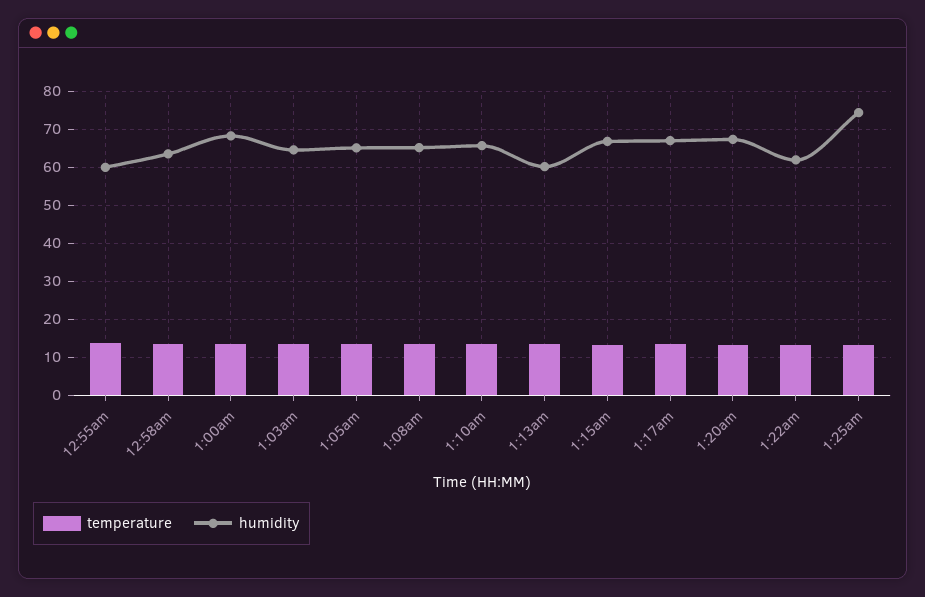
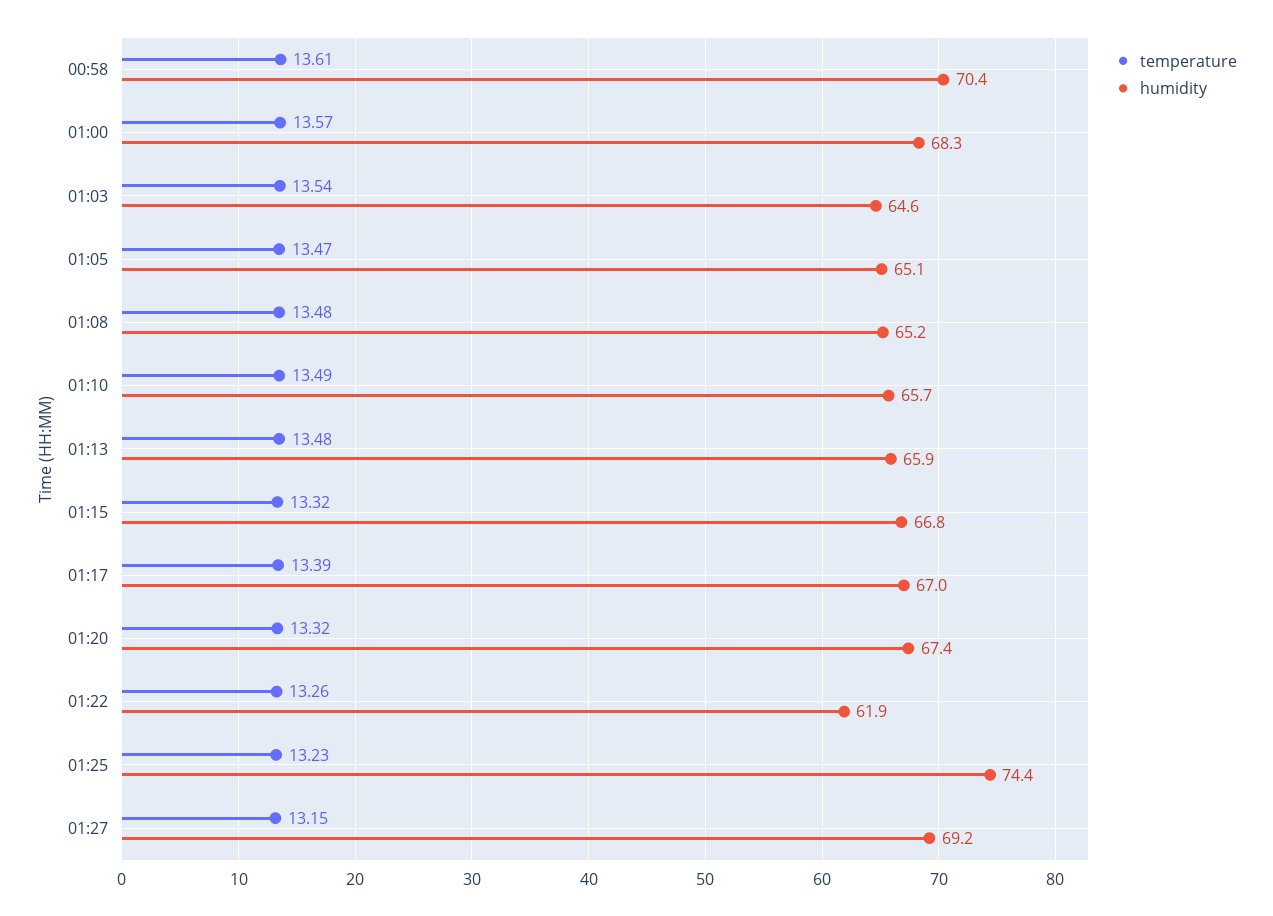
temperature, 12:55am: 14 -> none
humidity, 12:55am: 60 -> none
humidity, 12:58am: 64 -> 70.4
humidity, 1:13am: 60 -> 65.9
temperature, 01:27: none -> 13.15
humidity, 01:27: none -> 69.2

